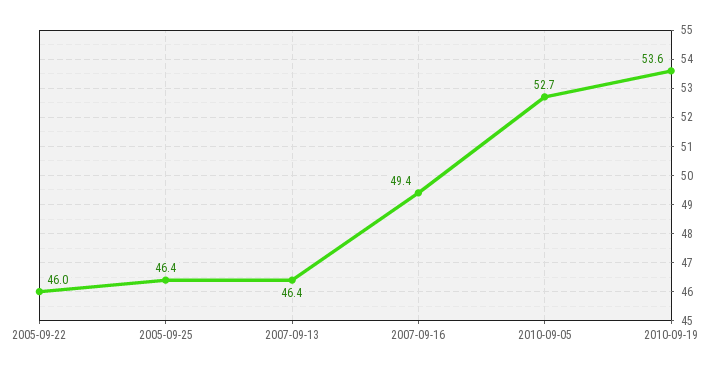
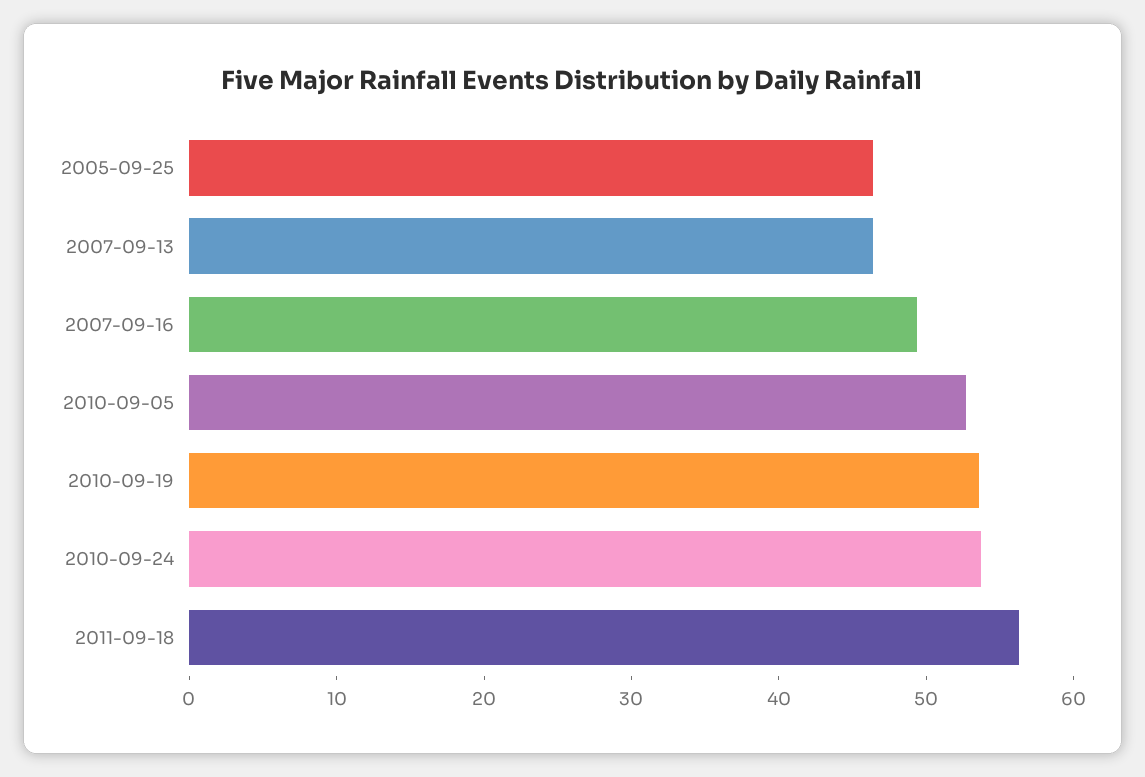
2005-09-22: 46 -> none
2010-09-24: none -> 54
2011-09-18: none -> 56

